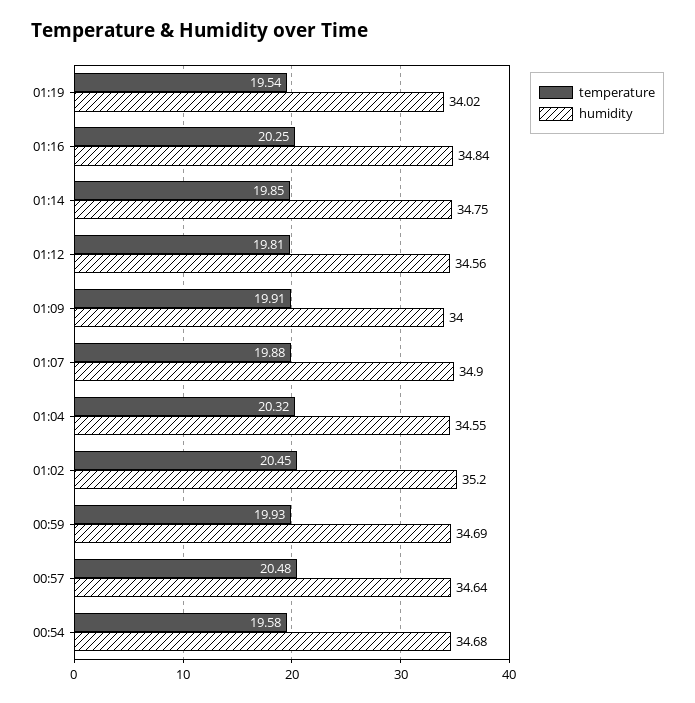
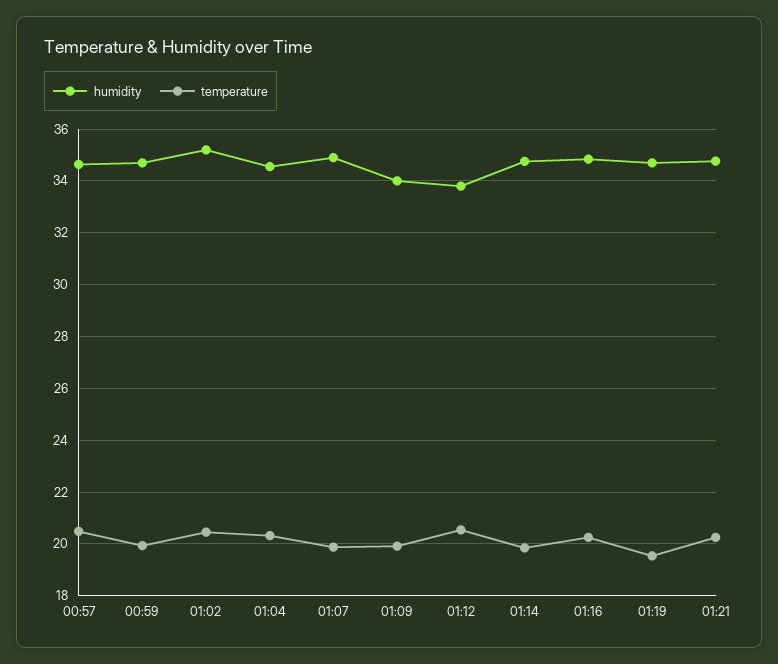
humidity, 01:19: 34.02 -> 34.75
temperature, 01:12: 19.81 -> 20.5
humidity, 01:12: 34.56 -> 33.75
temperature, 00:54: 19.58 -> none
humidity, 00:54: 34.68 -> none
humidity, 01:21: none -> 34.75
temperature, 01:21: none -> 20.25

